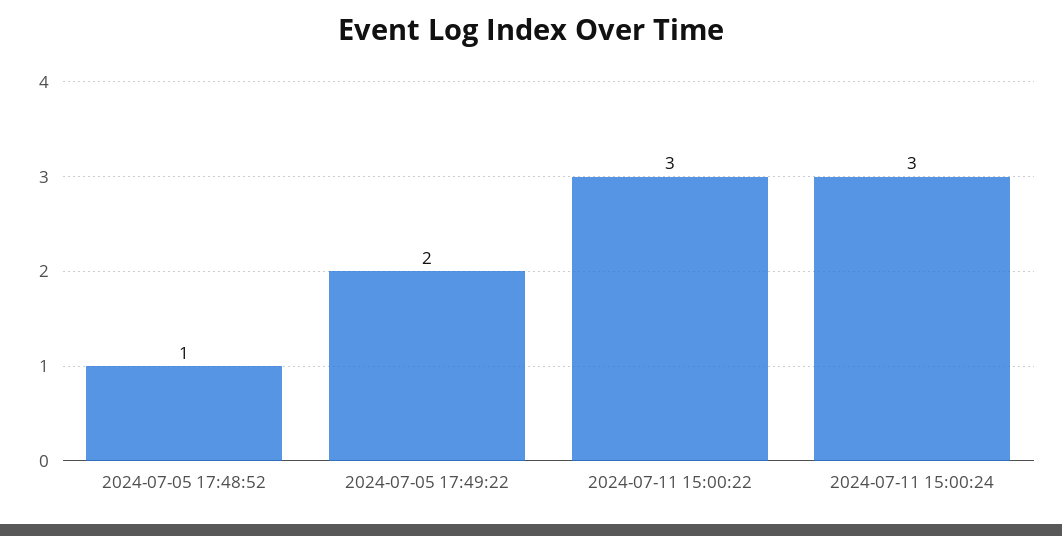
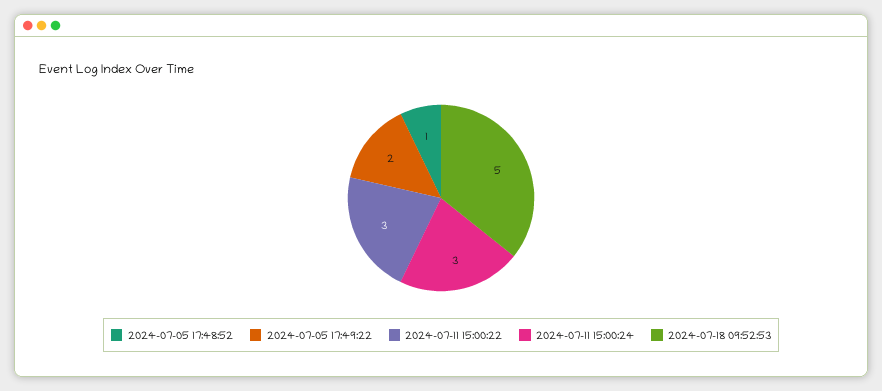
2024-07-18 09:52:53: none -> 5

